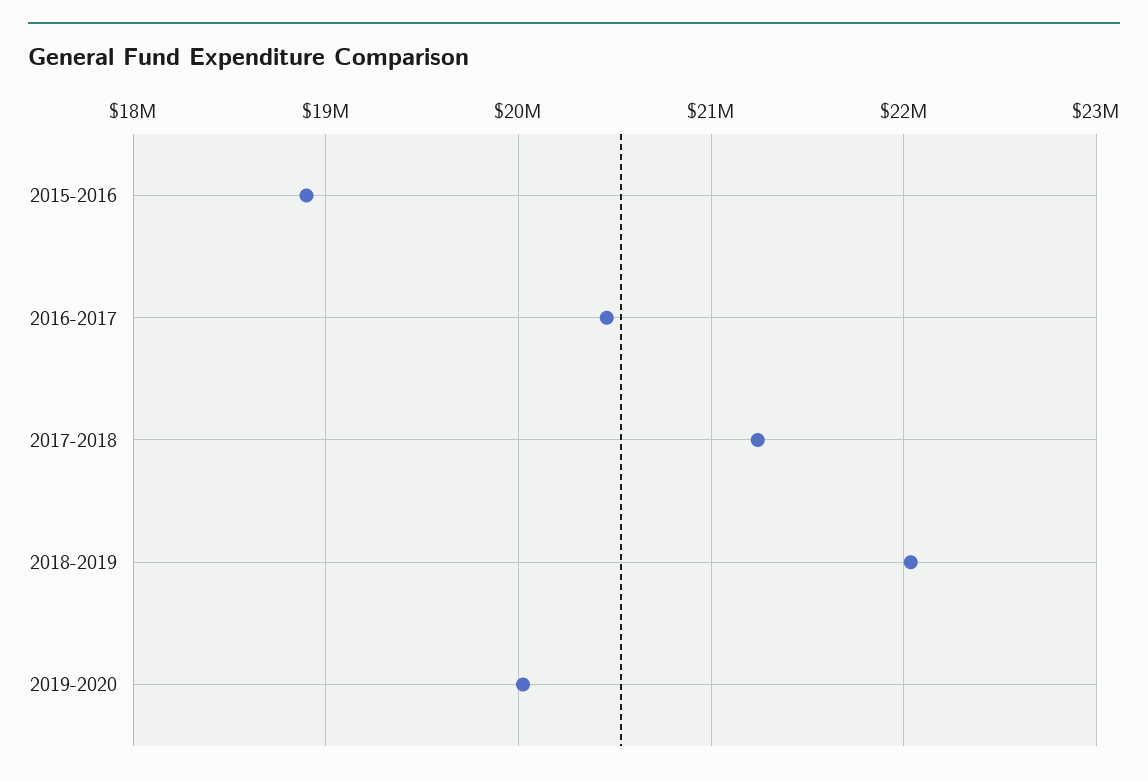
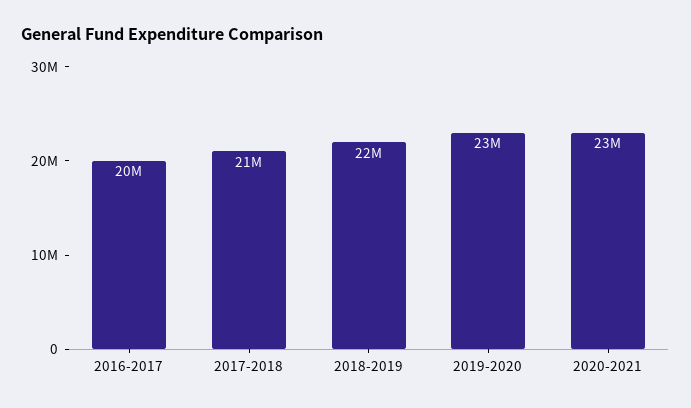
2015-2016: 18900000 -> none
2019-2020: 20000000 -> 23000000
2020-2021: none -> 23000000

